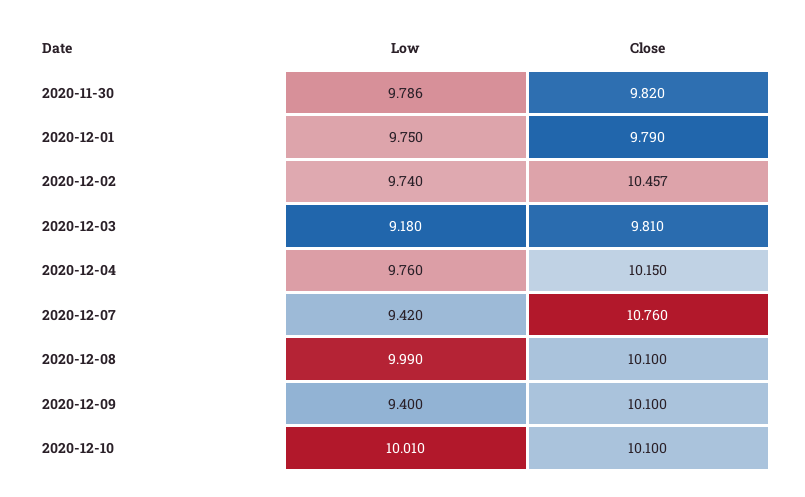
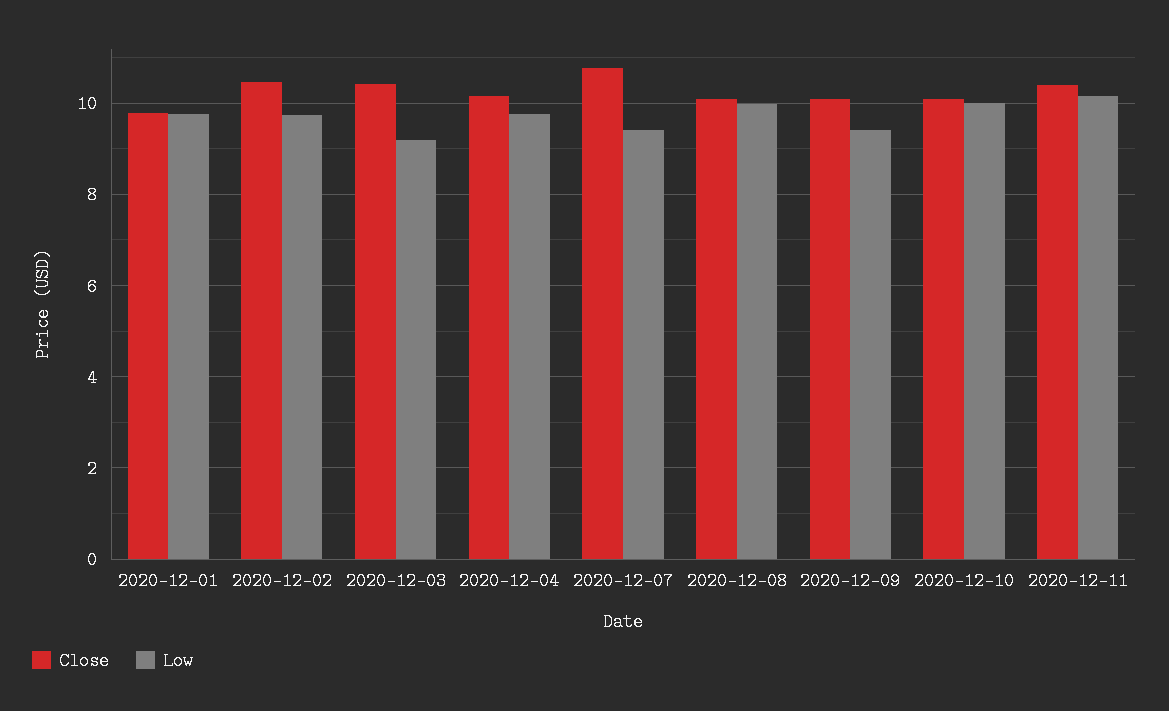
Low, 2020-11-30: 9.786 -> none
Close, 2020-11-30: 9.82 -> none
Close, 2020-12-03: 9.81 -> 10.4
Close, 2020-12-11: none -> 10.4
Low, 2020-12-11: none -> 10.2

